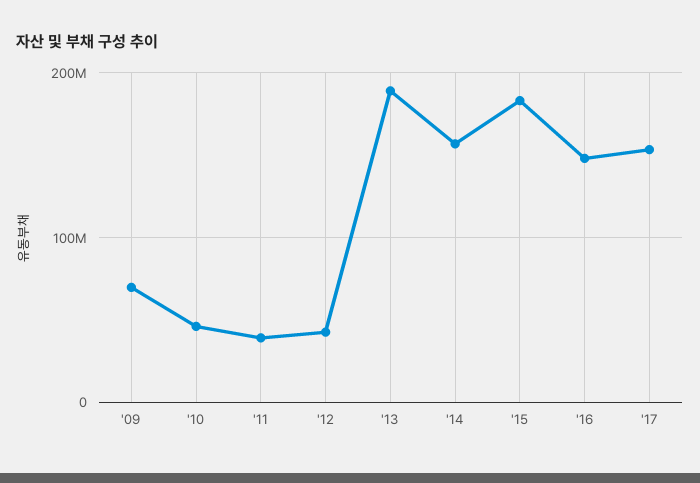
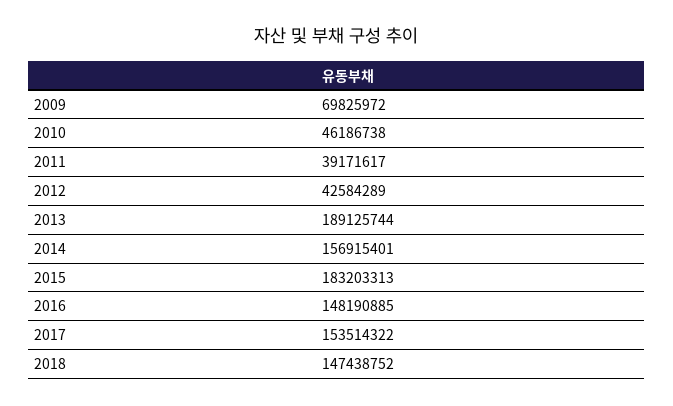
2018: none -> 147438752

